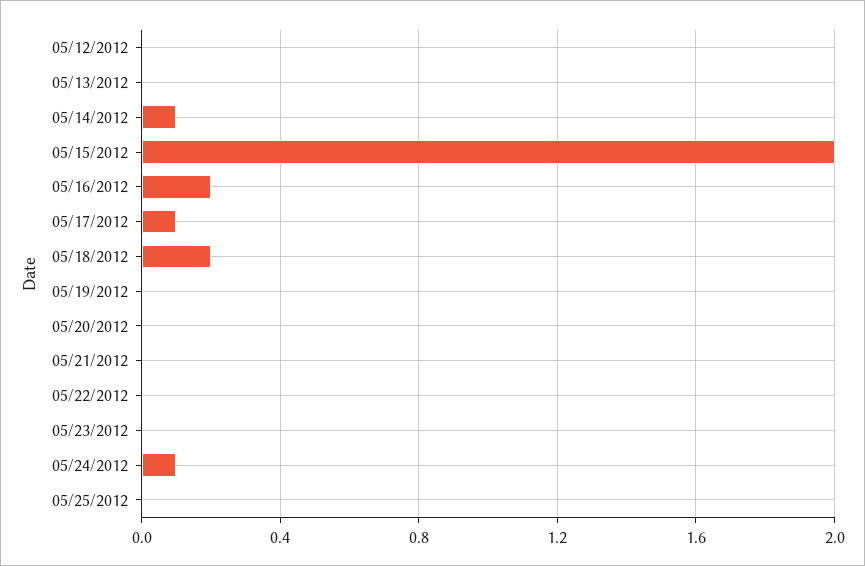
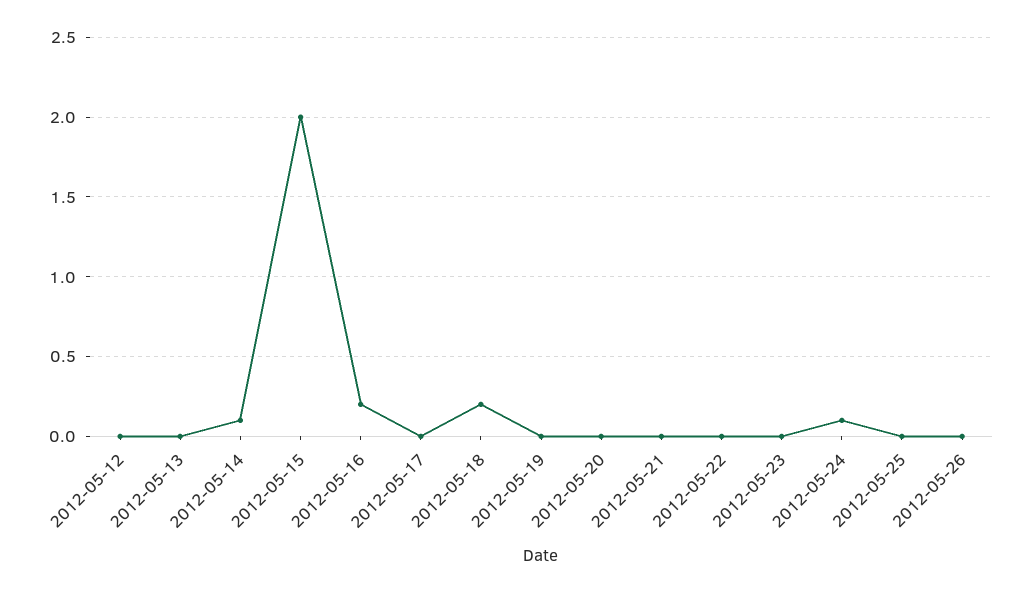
05/17/2012: 0.1 -> 0
2012-05-26: none -> 0

